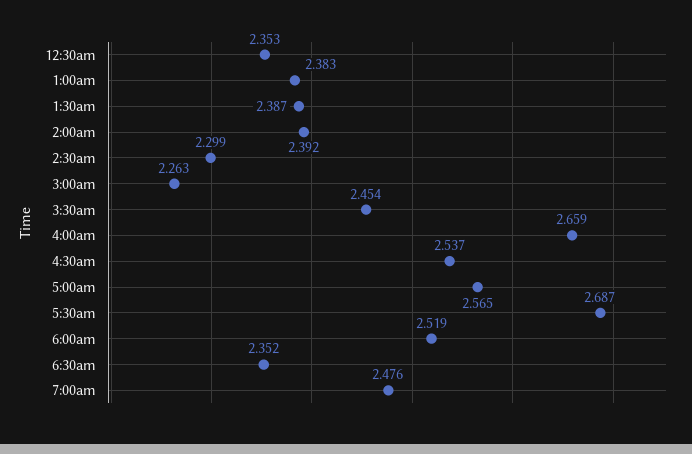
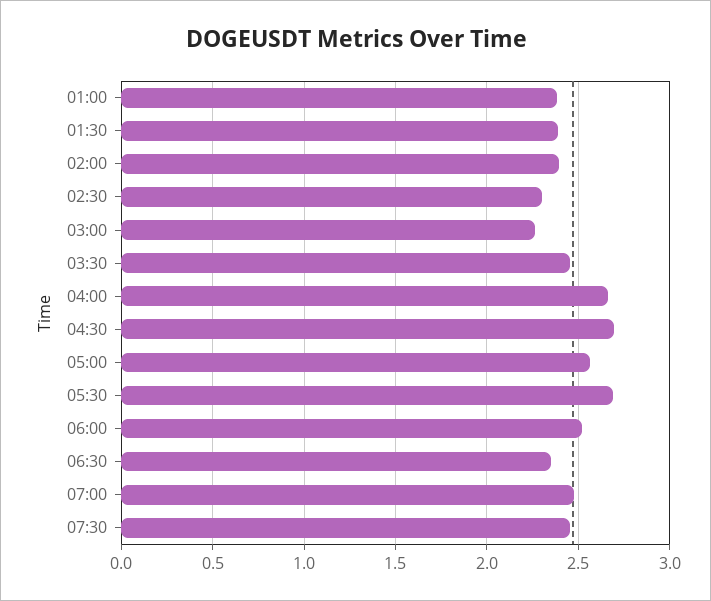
12:30am: 2.353 -> none
4:30am: 2.537 -> 2.7
07:30: none -> 2.45

